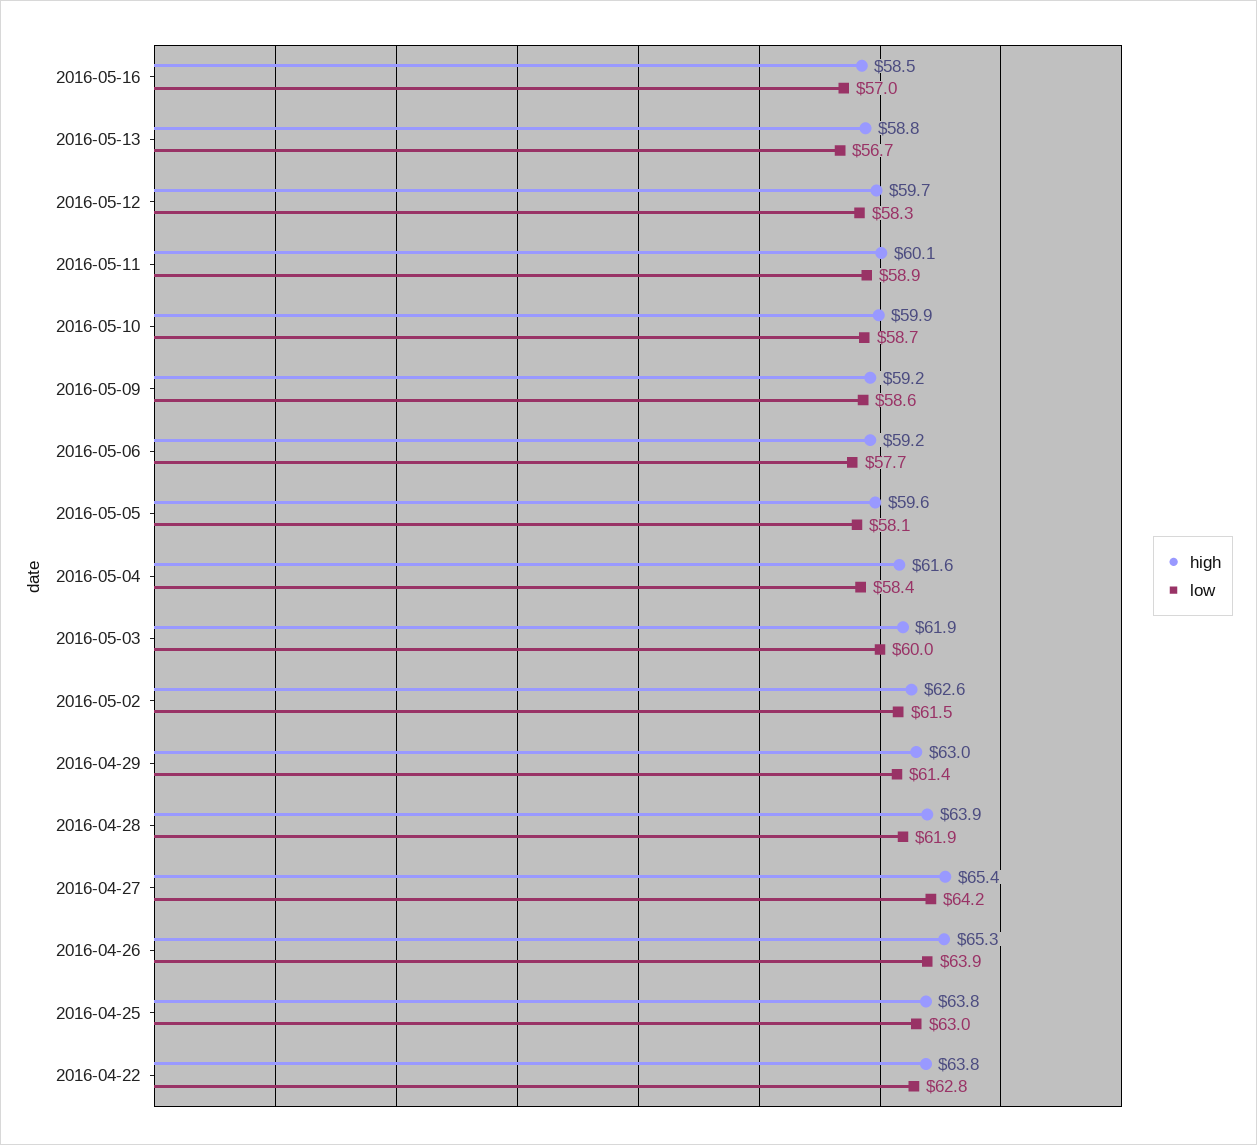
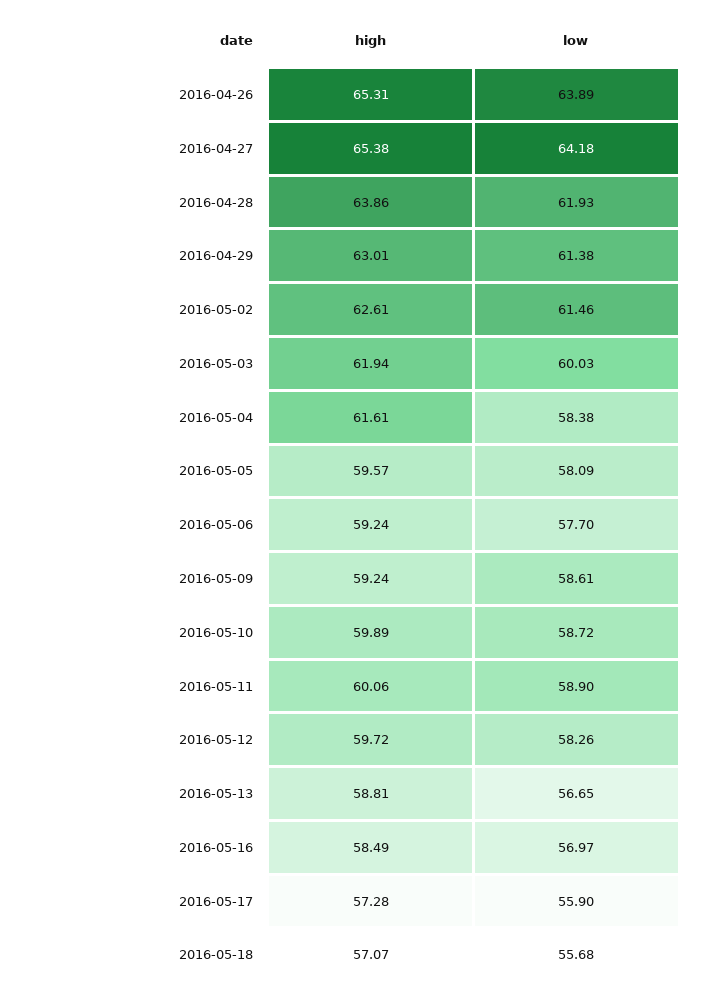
high, 2016-04-25: 63.8 -> none
low, 2016-04-25: 63 -> none
high, 2016-04-22: 63.8 -> none
low, 2016-04-22: 62.8 -> none
high, 2016-05-17: none -> 57.28
low, 2016-05-17: none -> 55.9
high, 2016-05-18: none -> 57.07
low, 2016-05-18: none -> 55.68

